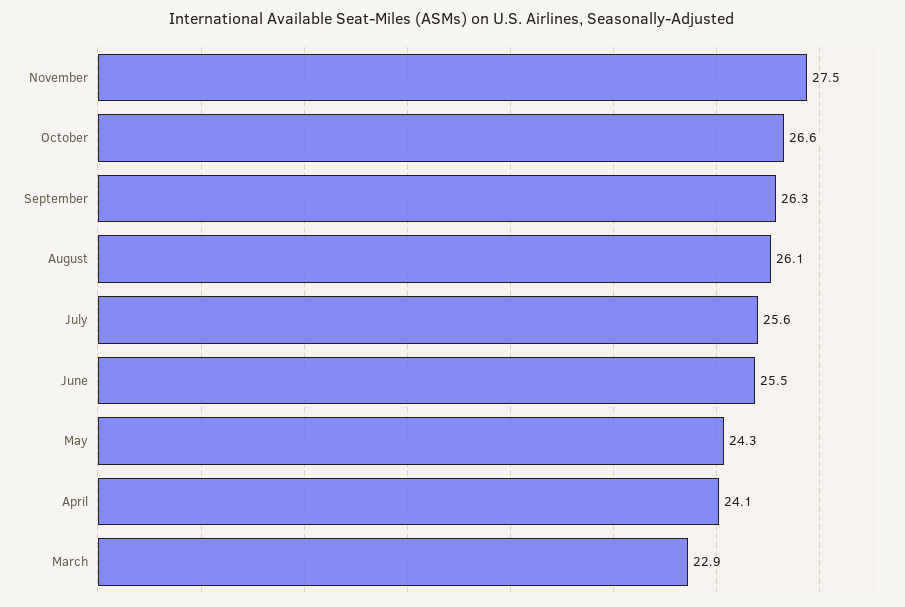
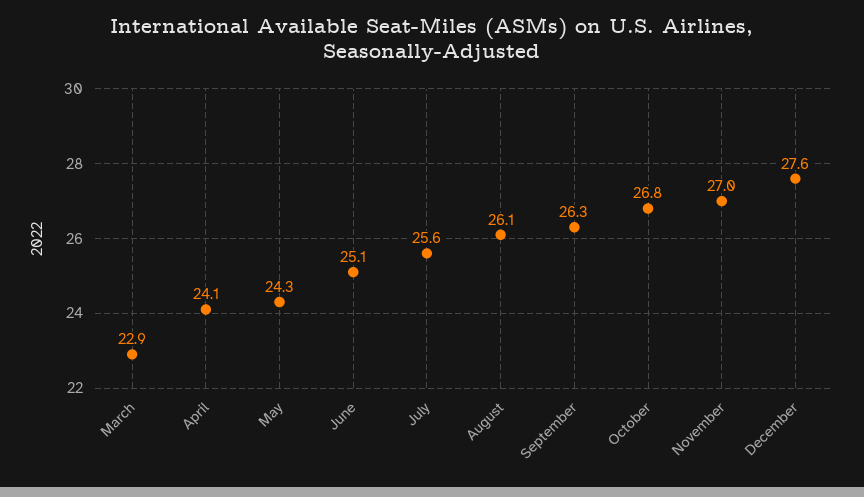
November: 27.5 -> 27
October: 26.6 -> 26.8
June: 25.5 -> 25.1
December: none -> 27.6

